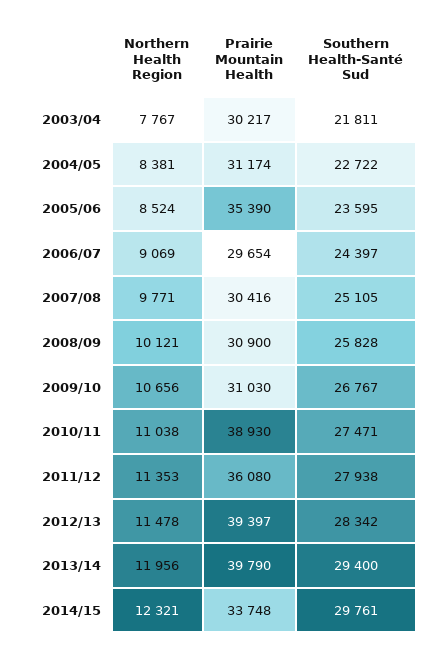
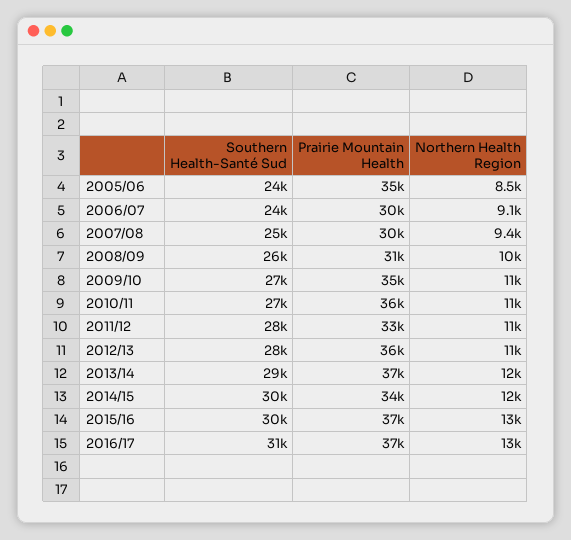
Northern Health Region, 2003/04: 7767 -> none
Prairie Mountain Health, 2003/04: 30217 -> none
Southern Health-Santé Sud, 2003/04: 21811 -> none
Northern Health Region, 2004/05: 8381 -> none
Prairie Mountain Health, 2004/05: 31174 -> none
Southern Health-Santé Sud, 2004/05: 22722 -> none
Northern Health Region, 2007/08: 9771 -> 9400
Prairie Mountain Health, 2009/10: 31030 -> 35000
Prairie Mountain Health, 2010/11: 38930 -> 36000
Prairie Mountain Health, 2011/12: 36080 -> 33000
Prairie Mountain Health, 2012/13: 39397 -> 36000
Prairie Mountain Health, 2013/14: 39790 -> 37000
Southern Health-Santé Sud, 2015/16: none -> 30000
Prairie Mountain Health, 2015/16: none -> 37000
Northern Health Region, 2015/16: none -> 13000
Southern Health-Santé Sud, 2016/17: none -> 31000
Prairie Mountain Health, 2016/17: none -> 37000
Northern Health Region, 2016/17: none -> 13000

